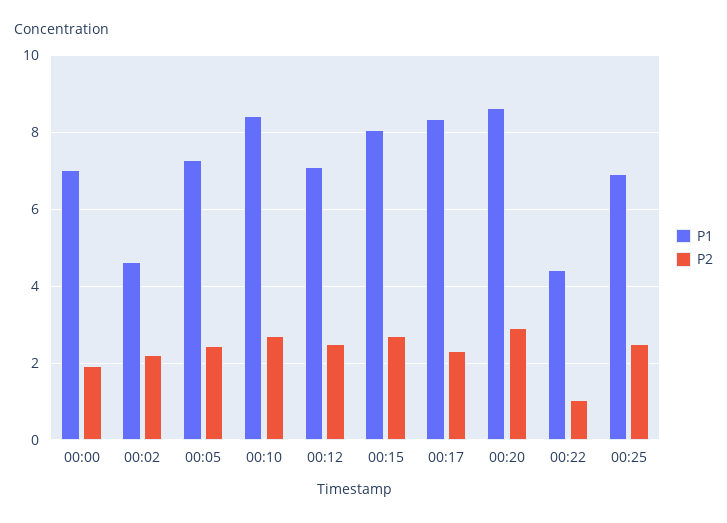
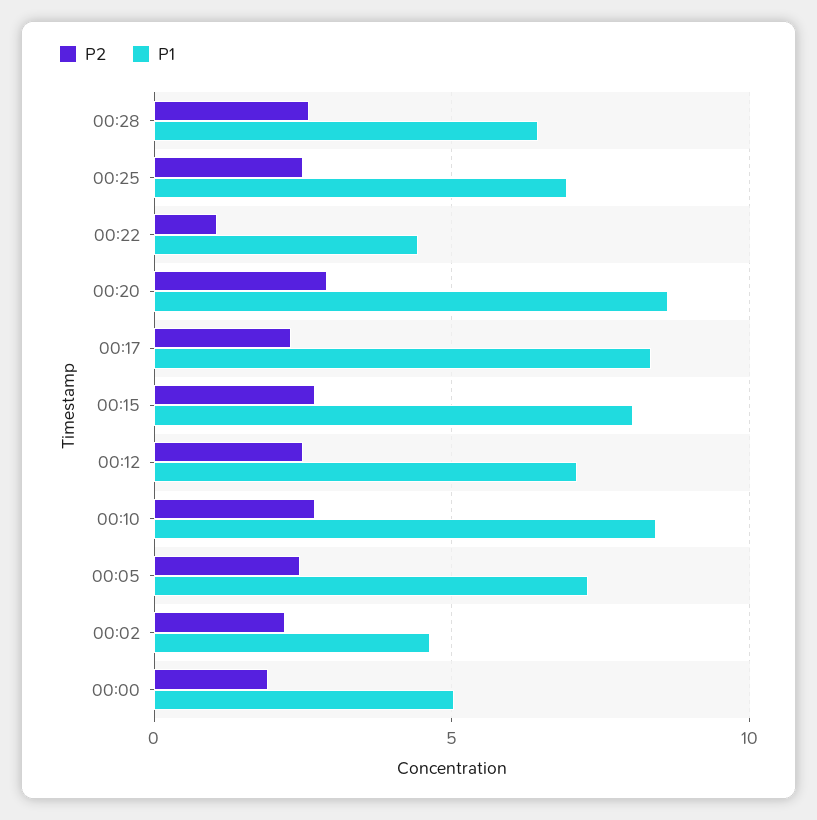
P1, 00:00: 7 -> 5
P2, 00:28: none -> 2.5
P1, 00:28: none -> 6.5

